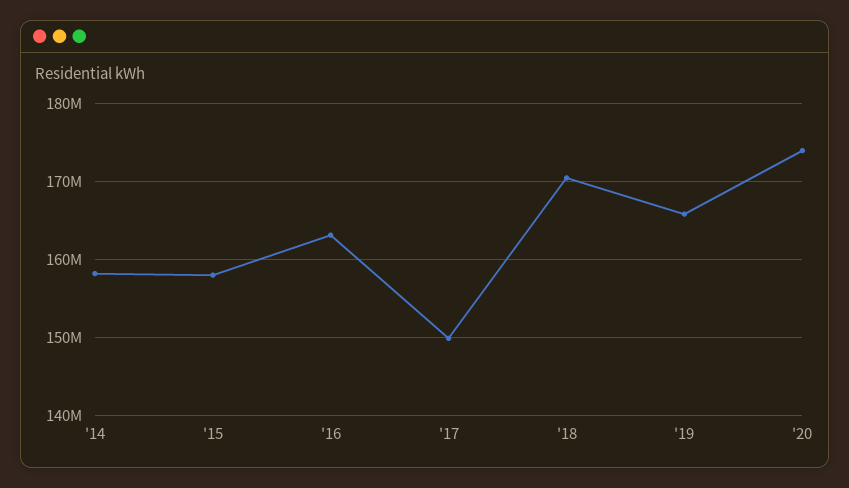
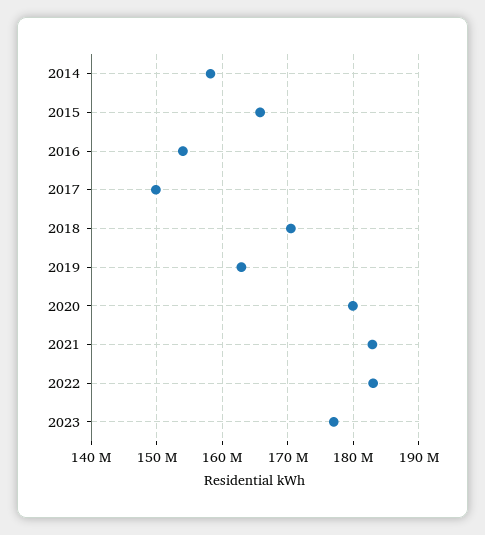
'15: 158000000 -> 166000000
'16: 163000000 -> 154000000
'19: 166000000 -> 163000000
'20: 174000000 -> 180000000
2021: none -> 183000000
2022: none -> 183000000
2023: none -> 177000000

